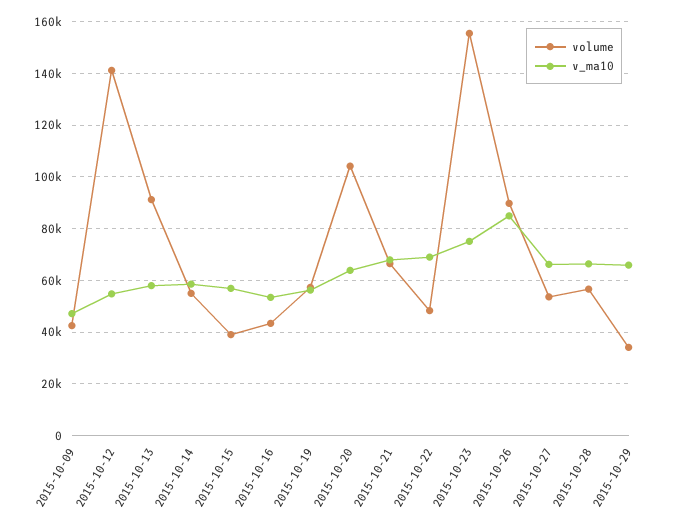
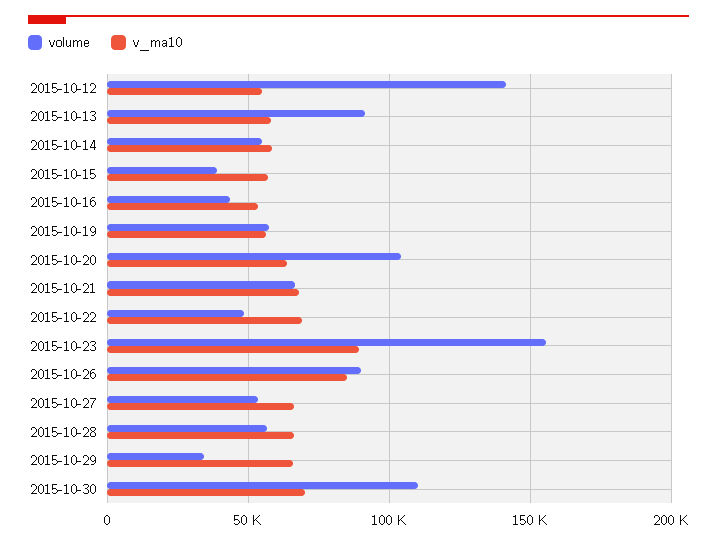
volume, 2015-10-09: 42500 -> none
v_ma10, 2015-10-09: 47500 -> none
v_ma10, 2015-10-23: 75000 -> 90000
volume, 2015-10-30: none -> 110000
v_ma10, 2015-10-30: none -> 70000

